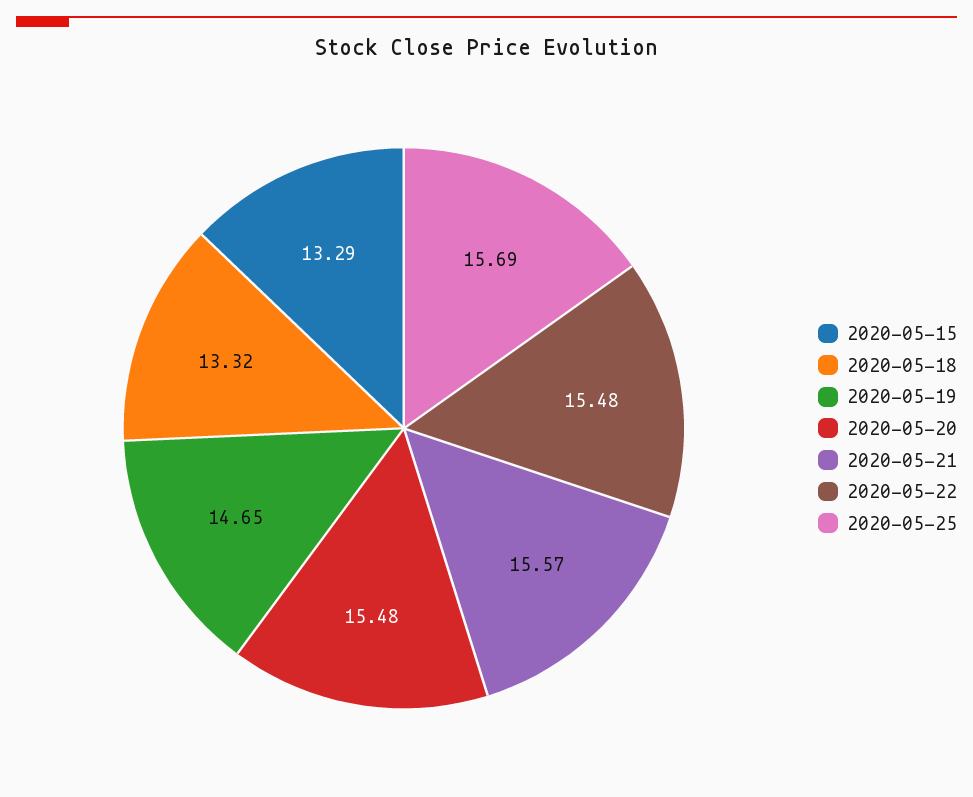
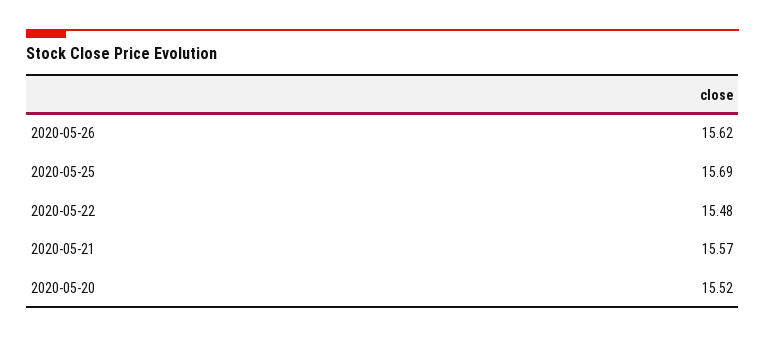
2020-05-15: 13.29 -> none
2020-05-18: 13.32 -> none
2020-05-19: 14.65 -> none
2020-05-20: 15.48 -> 15.52
2020-05-26: none -> 15.62

